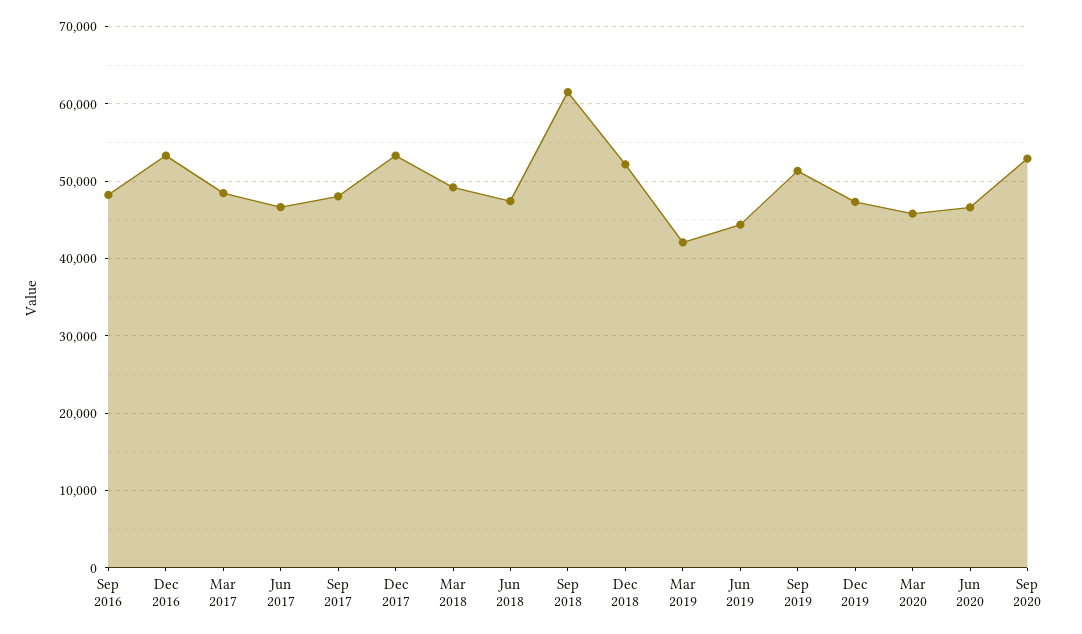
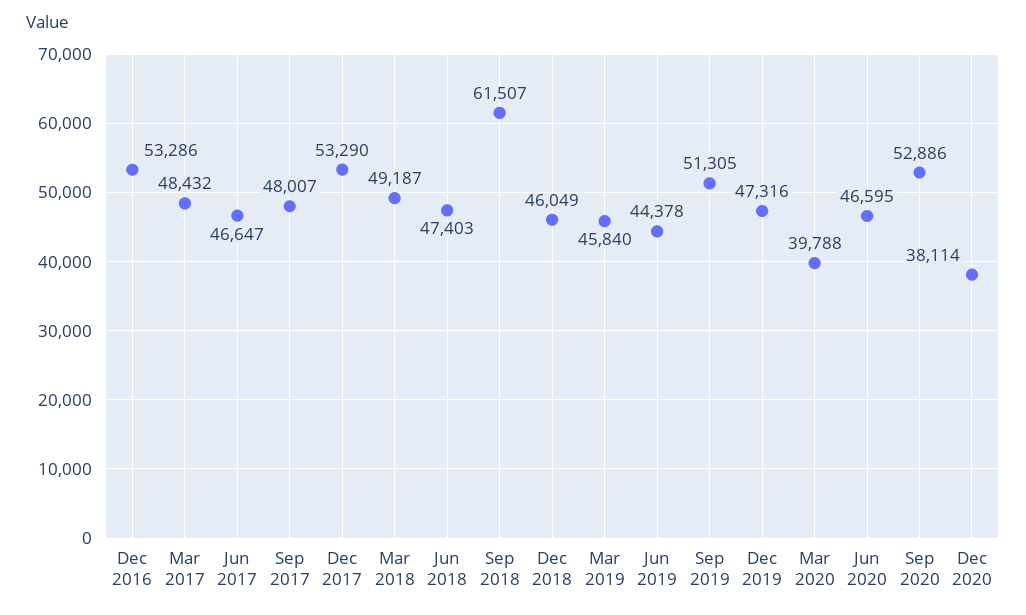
Sep 2016: 48000 -> none
Dec 2018: 52000 -> 46049
Mar 2019: 42000 -> 45840
Mar 2020: 46000 -> 39788
Dec 2020: none -> 38114

